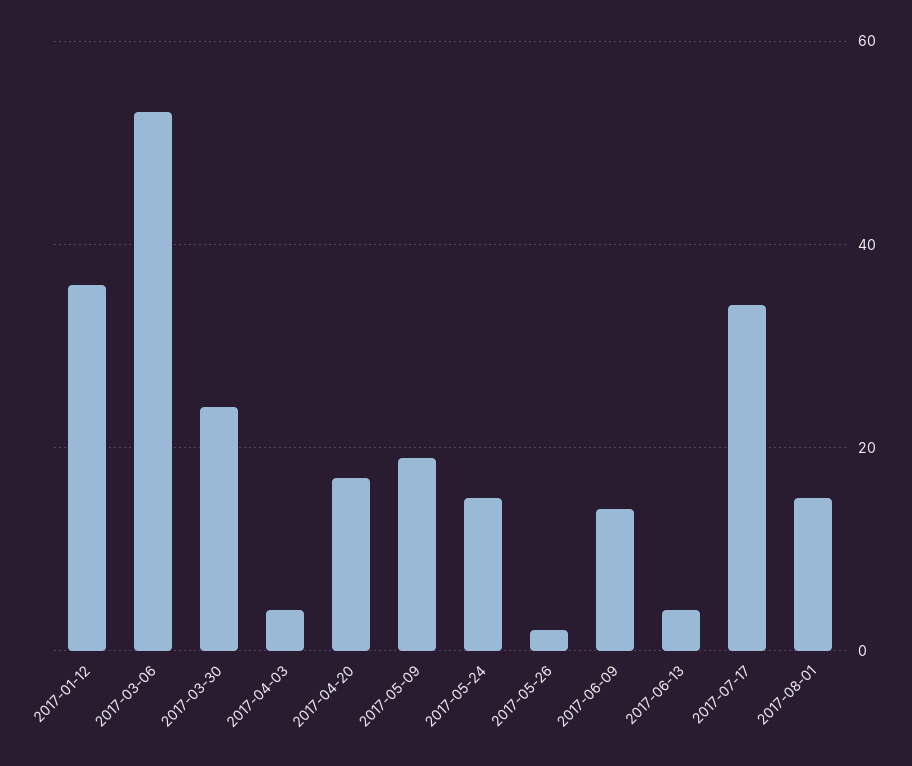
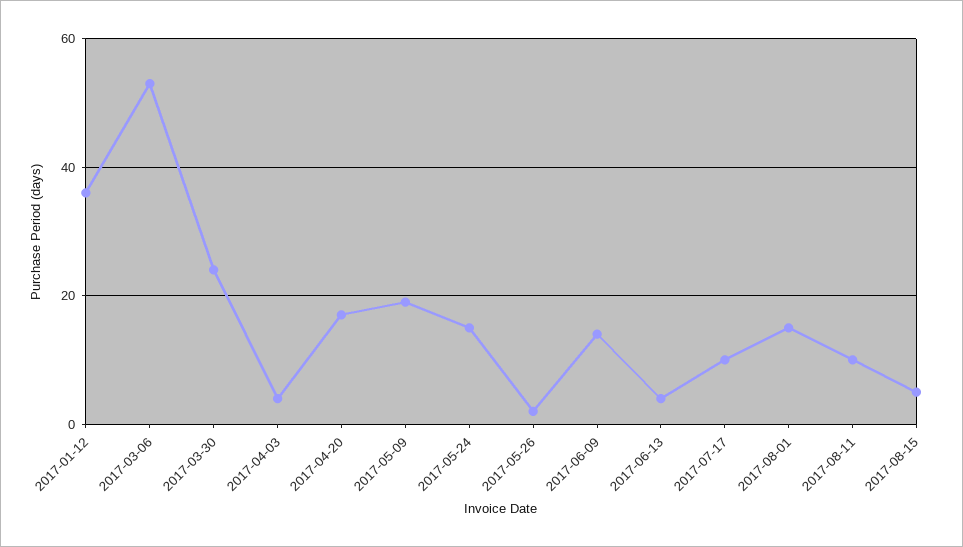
2017-07-17: 35 -> 10
2017-08-11: none -> 10
2017-08-15: none -> 5

